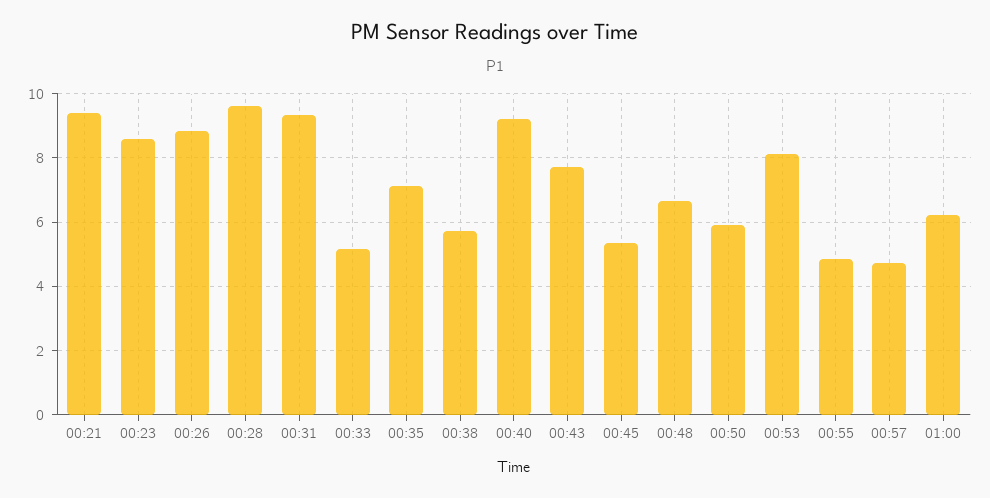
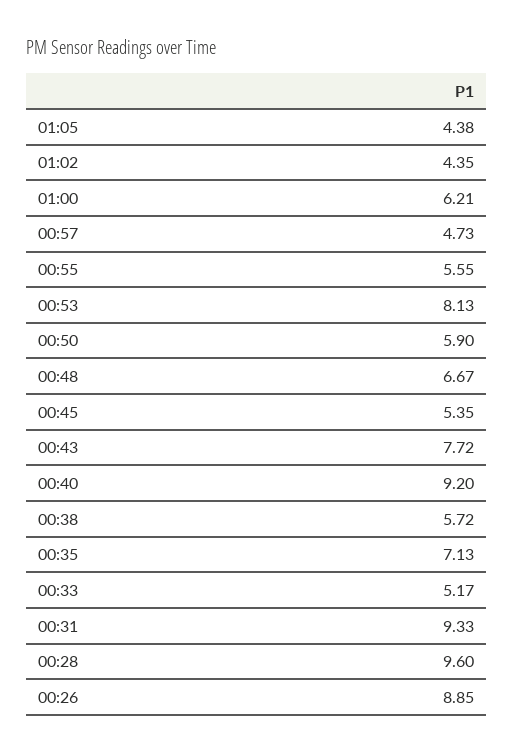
00:21: 9.4 -> none
00:23: 8.6 -> none
00:55: 4.8 -> 5.55
01:05: none -> 4.38
01:02: none -> 4.35

